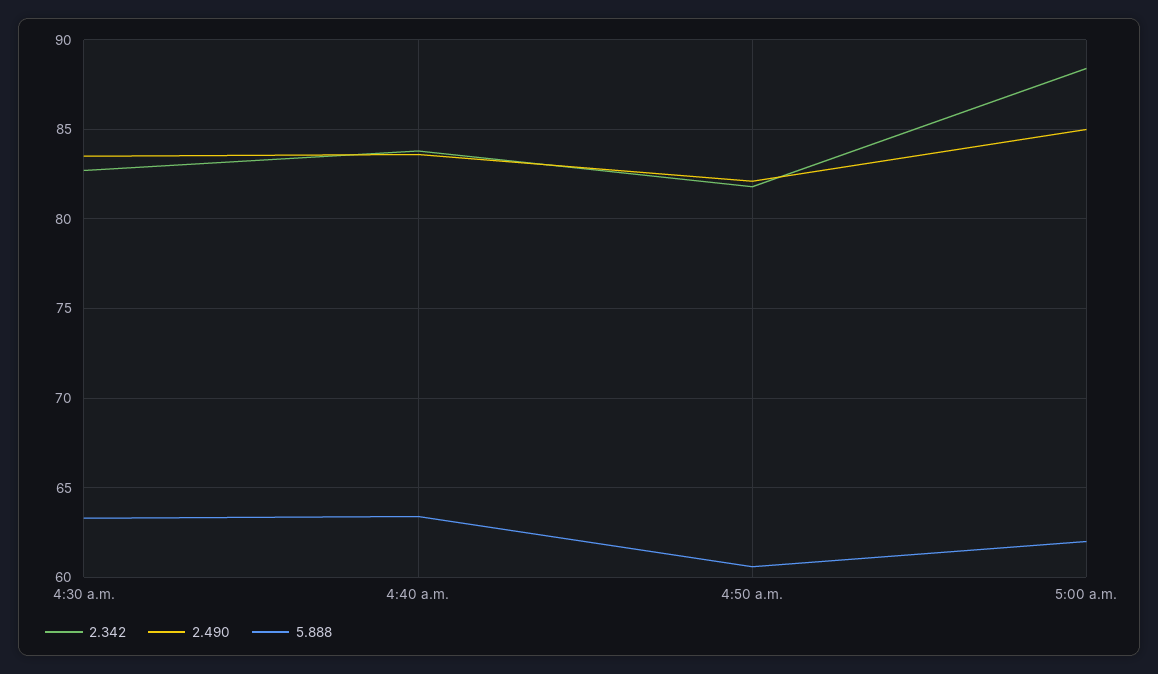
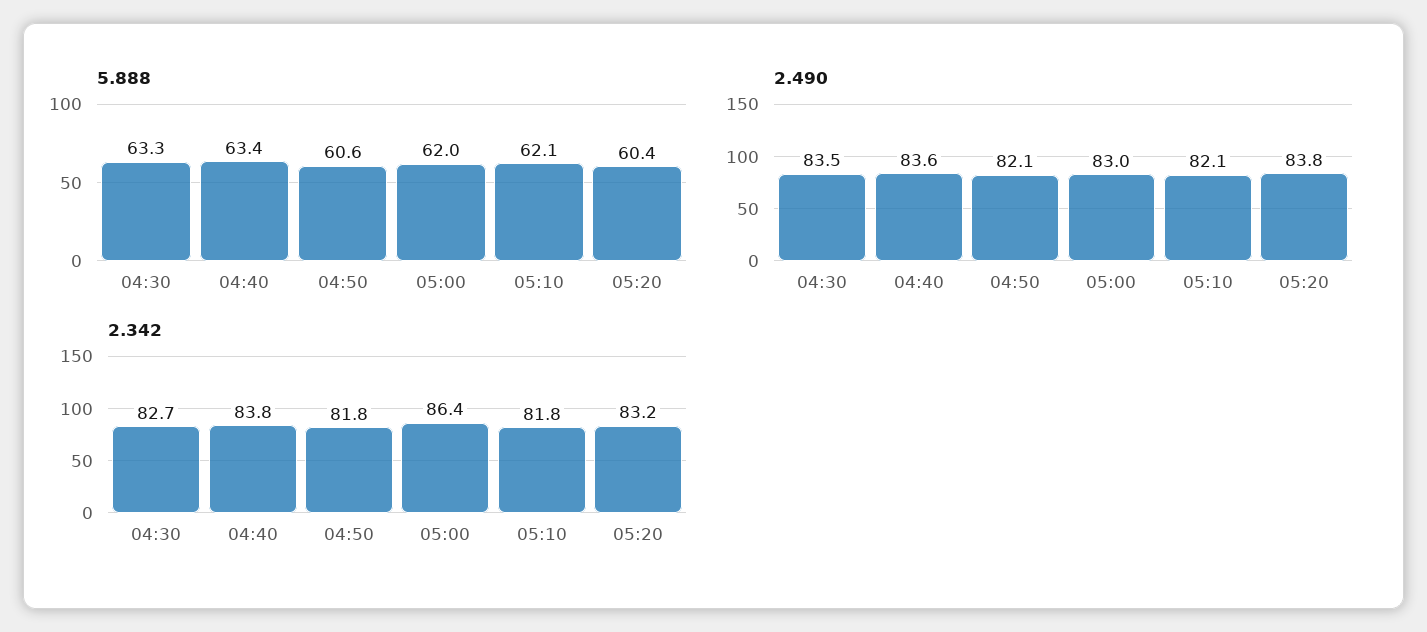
2.342, 5:00 a.m.: 88.5 -> 86.4
2.490, 5:00 a.m.: 85 -> 83
5.888, 05:10: none -> 62.1
5.888, 05:20: none -> 60.4
2.490, 05:10: none -> 82.1
2.490, 05:20: none -> 83.8
2.342, 05:10: none -> 81.8
2.342, 05:20: none -> 83.2

